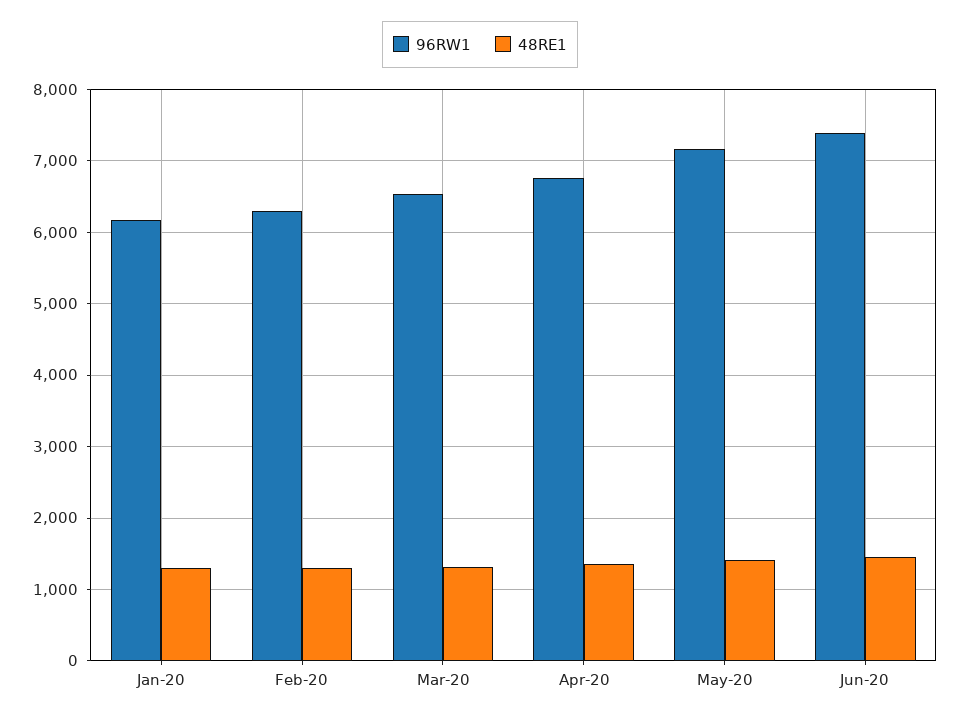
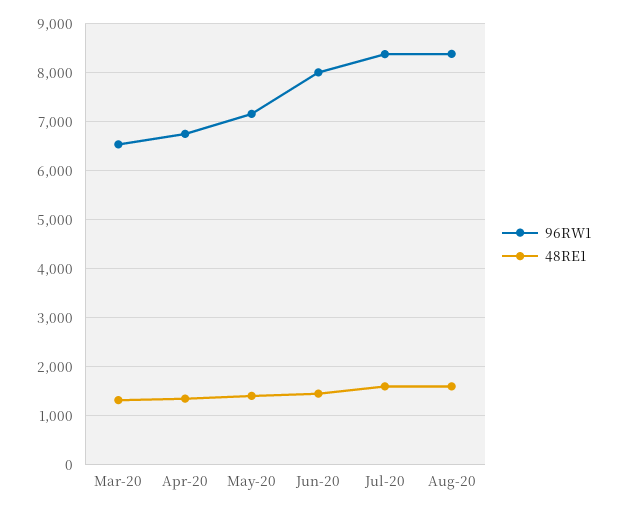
96RW1, Jan-20: 6200 -> none
48RE1, Jan-20: 1300 -> none
96RW1, Feb-20: 6300 -> none
48RE1, Feb-20: 1300 -> none
96RW1, Jun-20: 7400 -> 8000
96RW1, Jul-20: none -> 8400
48RE1, Jul-20: none -> 1600
96RW1, Aug-20: none -> 8400
48RE1, Aug-20: none -> 1600

